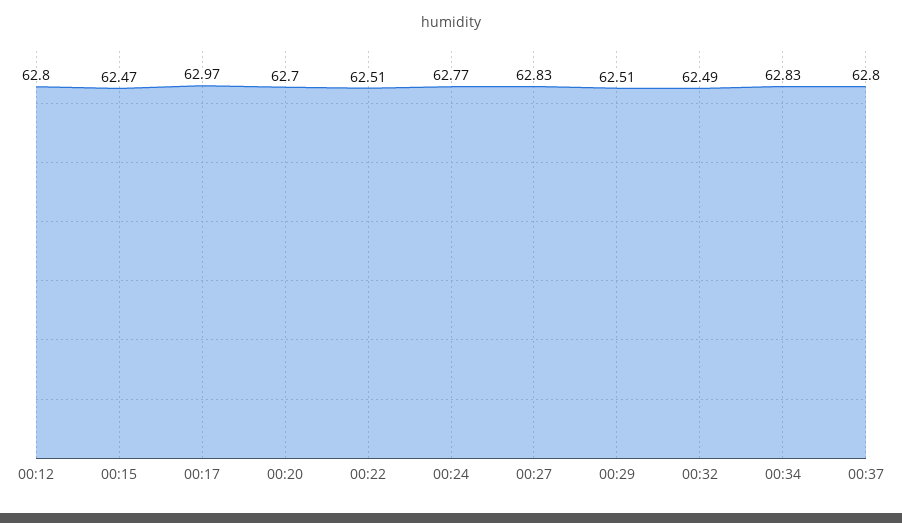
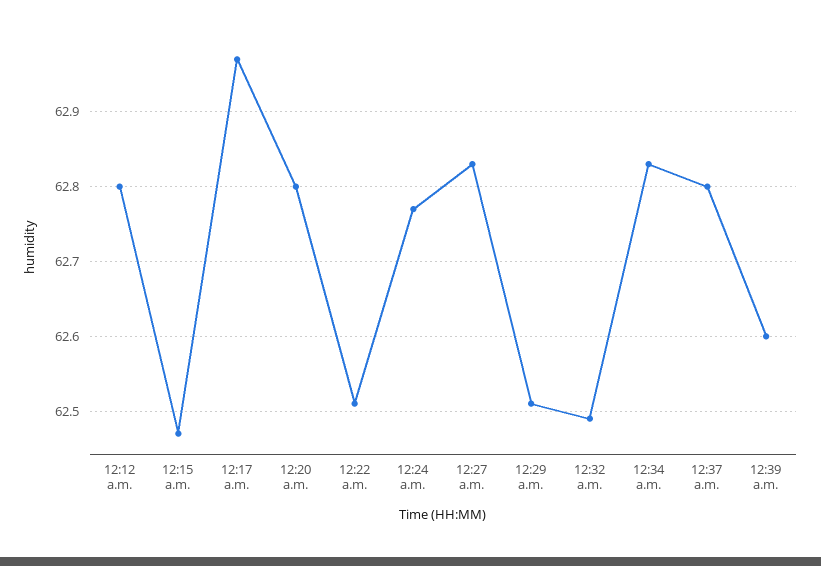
00:20: 62.7 -> 62.8
12:39 a.m.: none -> 62.6

